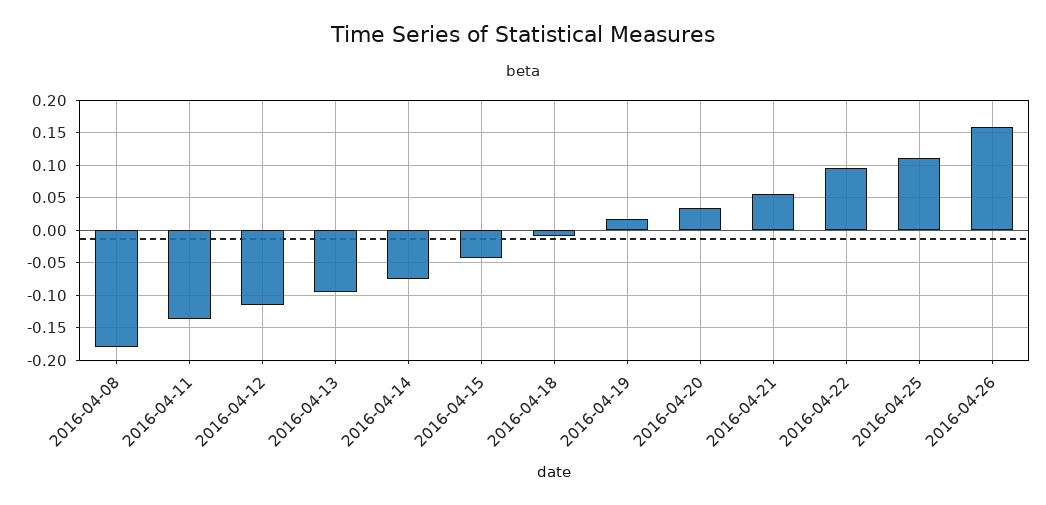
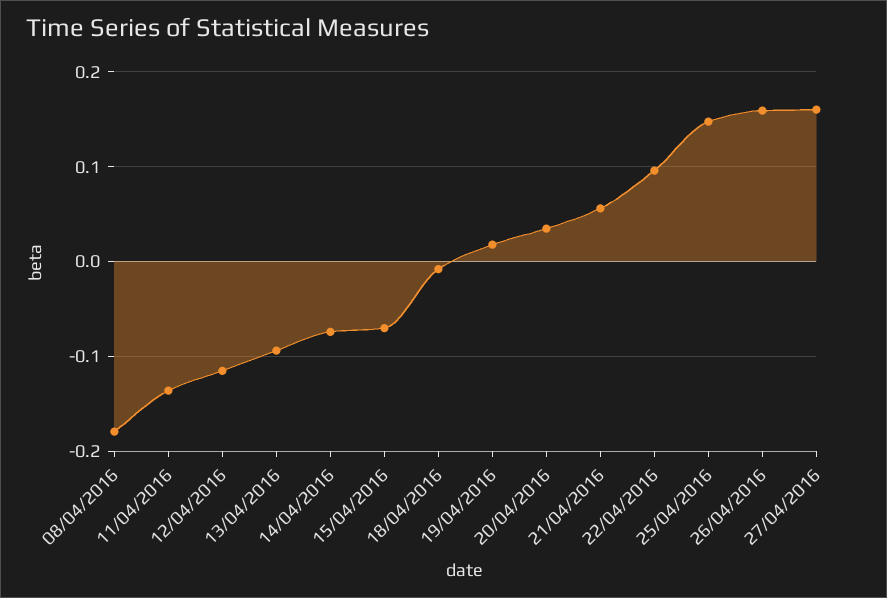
2016-04-15: -0.04 -> -0.07
2016-04-25: 0.11 -> 0.15
27/04/2016: none -> 0.16

